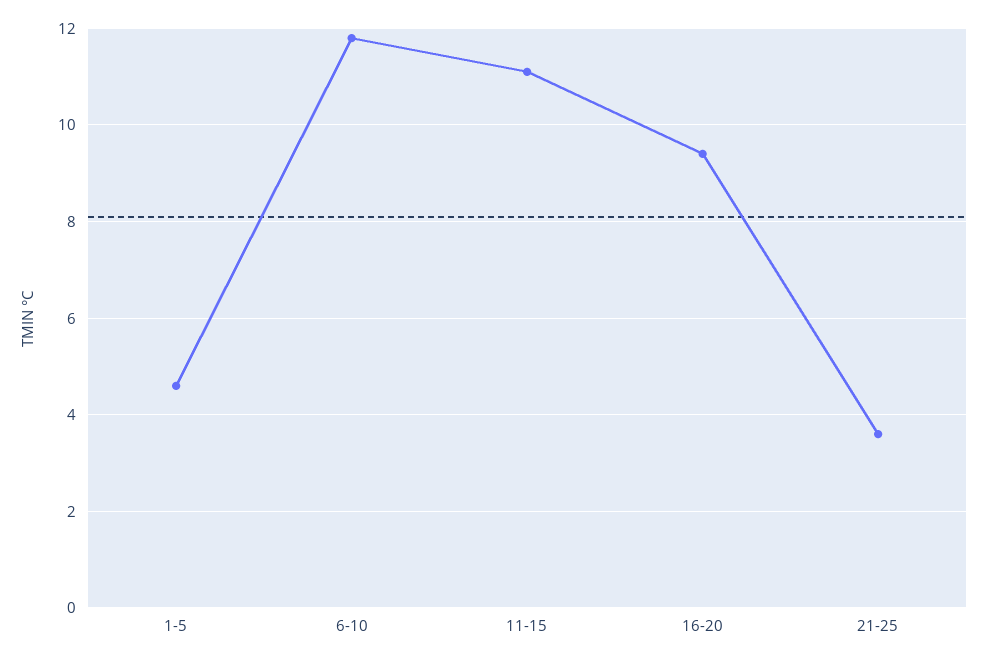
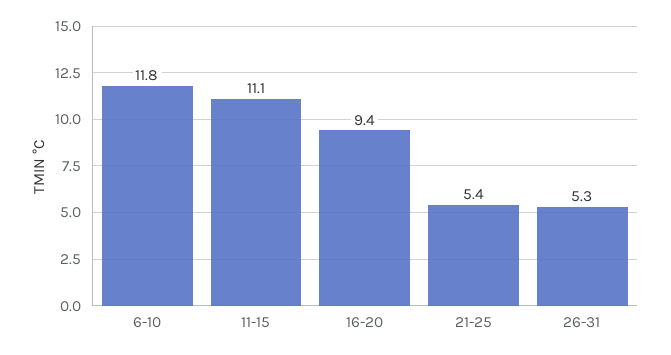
1-5: 4.5 -> none
21-25: 3.5 -> 5.4
26-31: none -> 5.3

